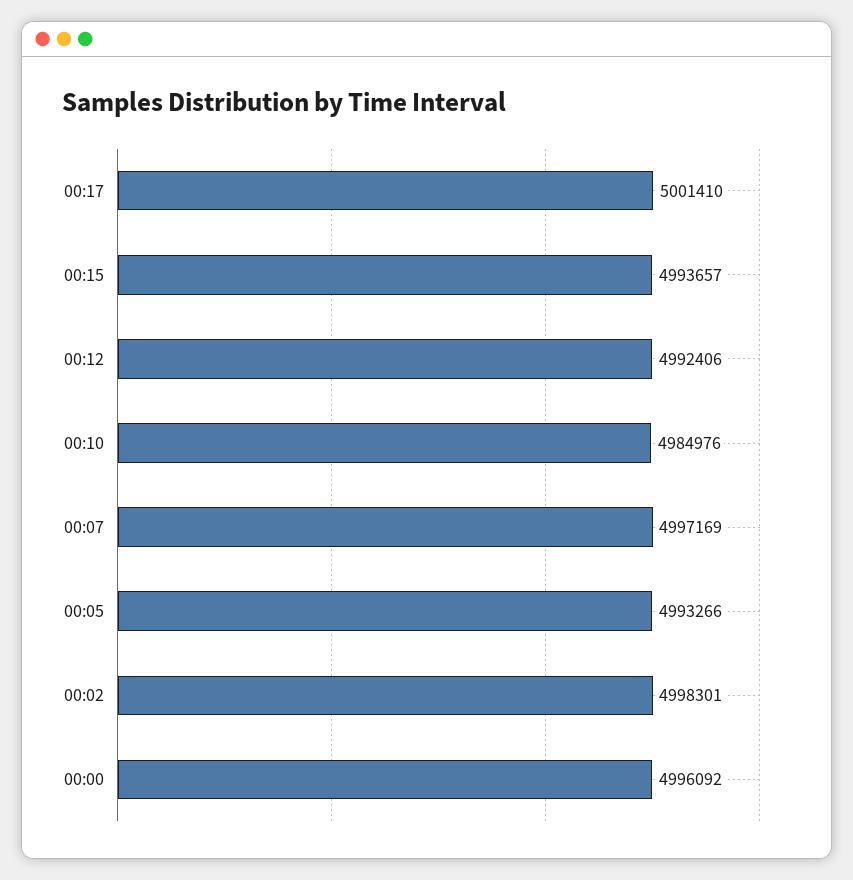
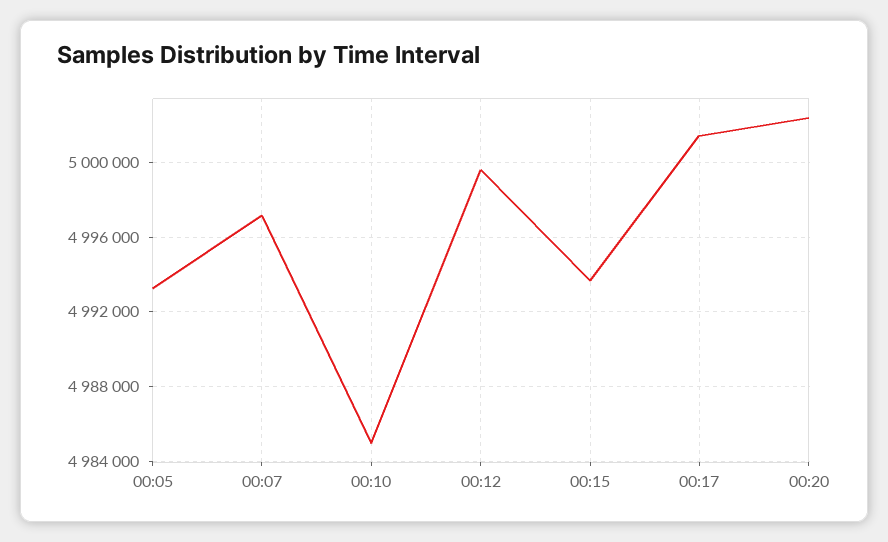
00:12: 4992406 -> 4999500
00:02: 4998301 -> none
00:00: 4996092 -> none
00:20: none -> 5002500

